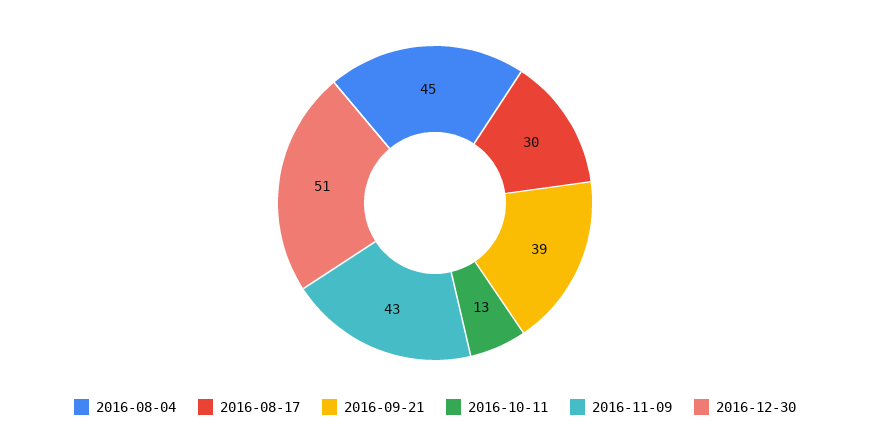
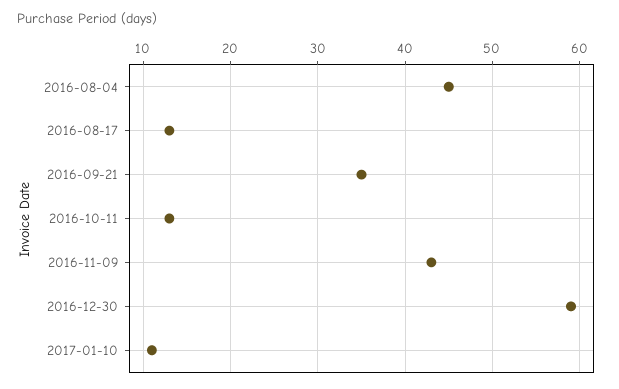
2016-08-17: 30 -> 13
2016-09-21: 39 -> 35
2016-12-30: 51 -> 59
2017-01-10: none -> 11

